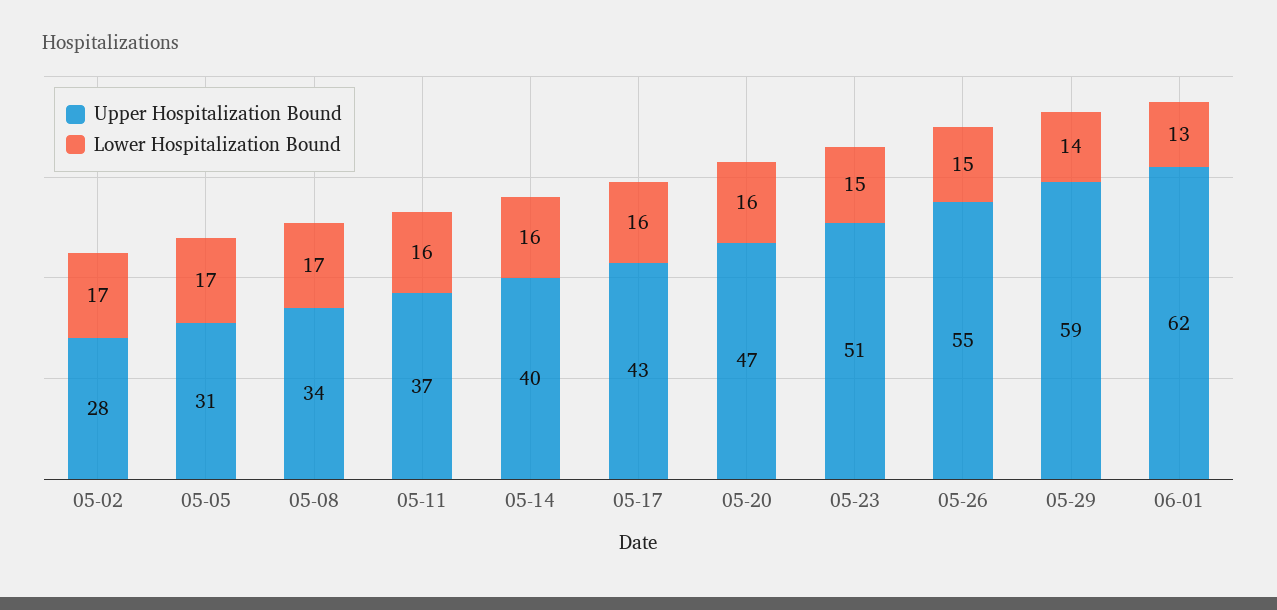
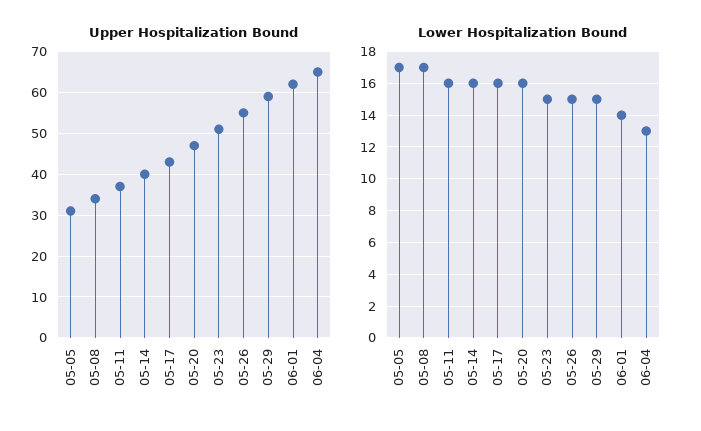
Upper Hospitalization Bound, 05-02: 28 -> none
Lower Hospitalization Bound, 05-02: 17 -> none
Lower Hospitalization Bound, 05-29: 14 -> 15
Lower Hospitalization Bound, 06-01: 13 -> 14
Upper Hospitalization Bound, 06-04: none -> 65
Lower Hospitalization Bound, 06-04: none -> 13

